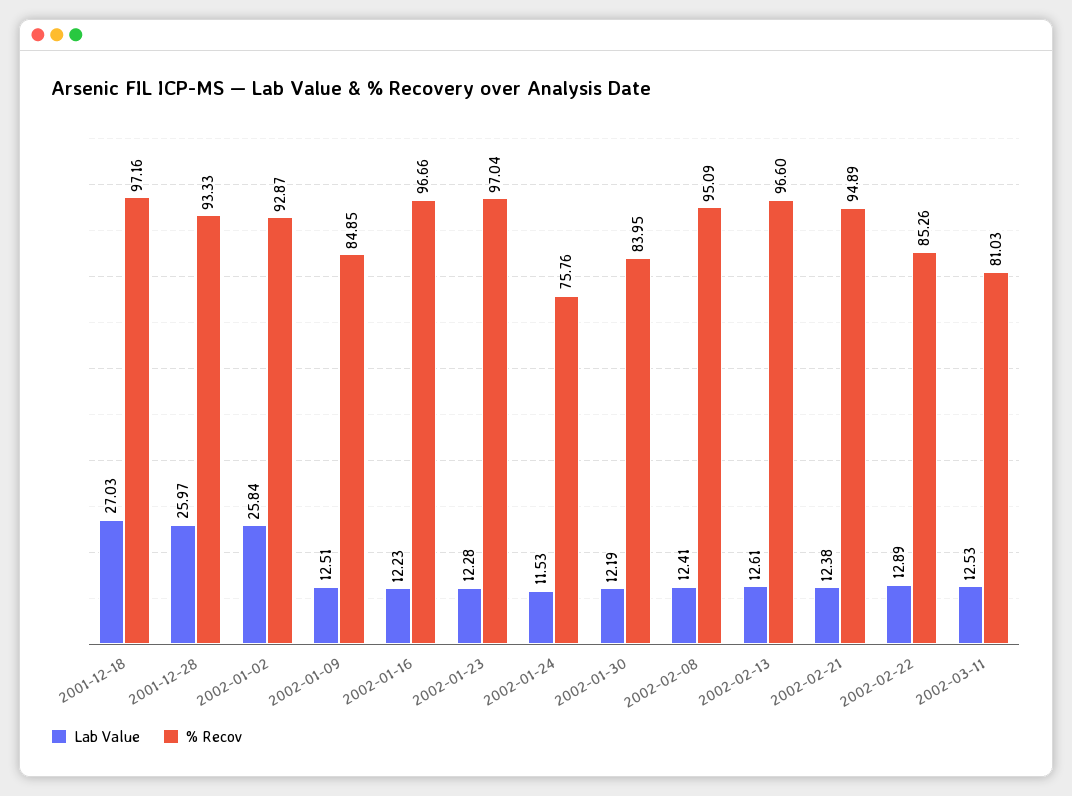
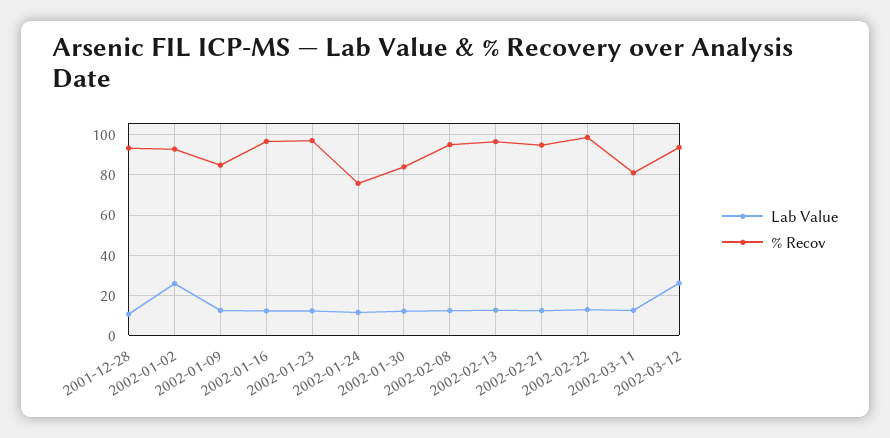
Lab Value, 2001-12-18: 27.03 -> none
% Recov, 2001-12-18: 97.16 -> none
Lab Value, 2001-12-28: 25.97 -> 10
% Recov, 2002-02-22: 85.26 -> 100
Lab Value, 2002-03-12: none -> 25
% Recov, 2002-03-12: none -> 95

